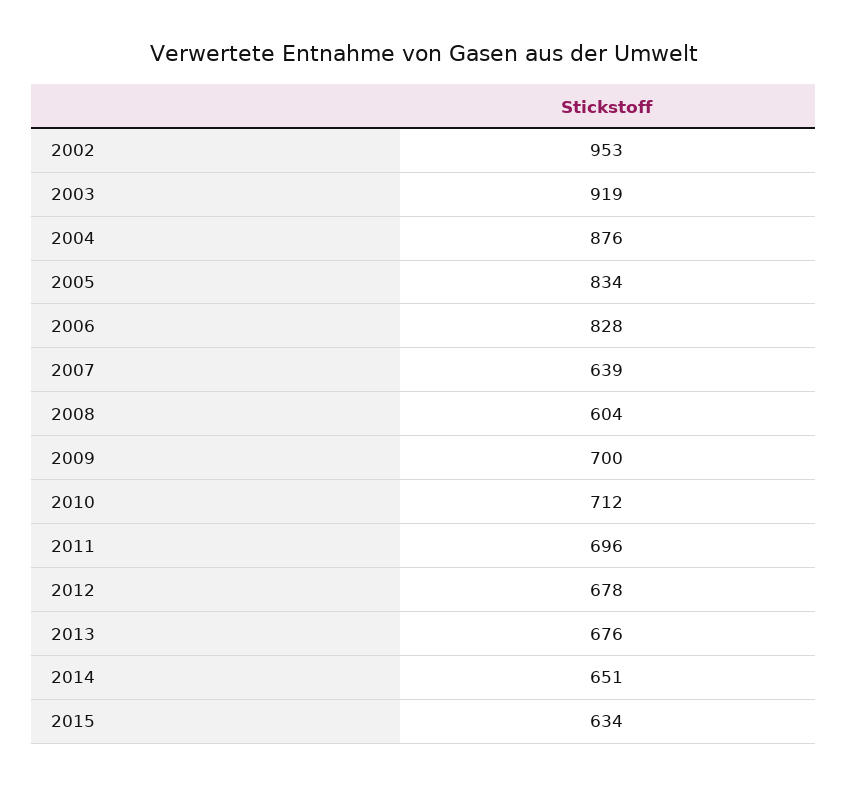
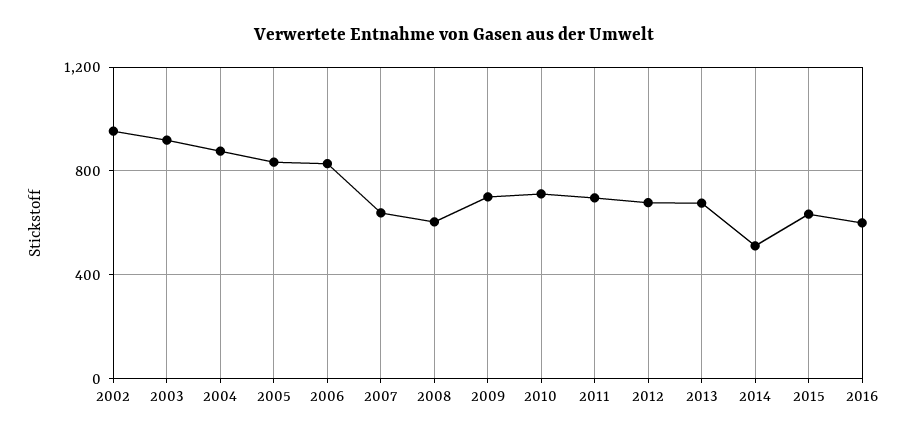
2014: 651 -> 500
2016: none -> 600

